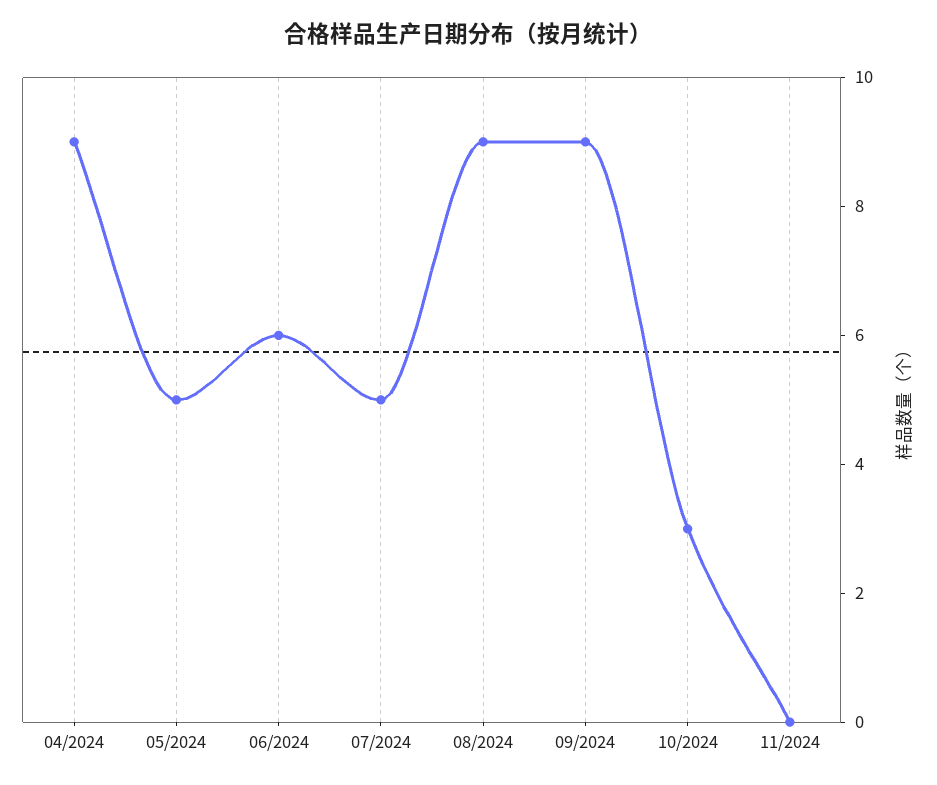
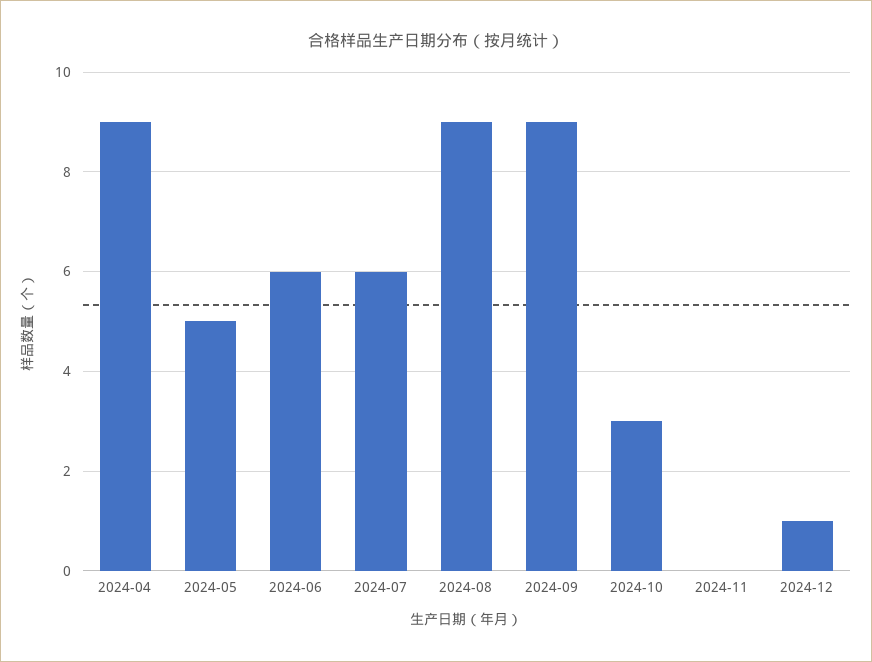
07/2024: 5 -> 6
2024-12: none -> 1

